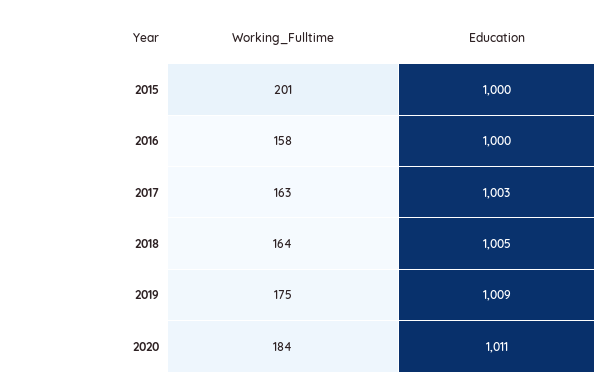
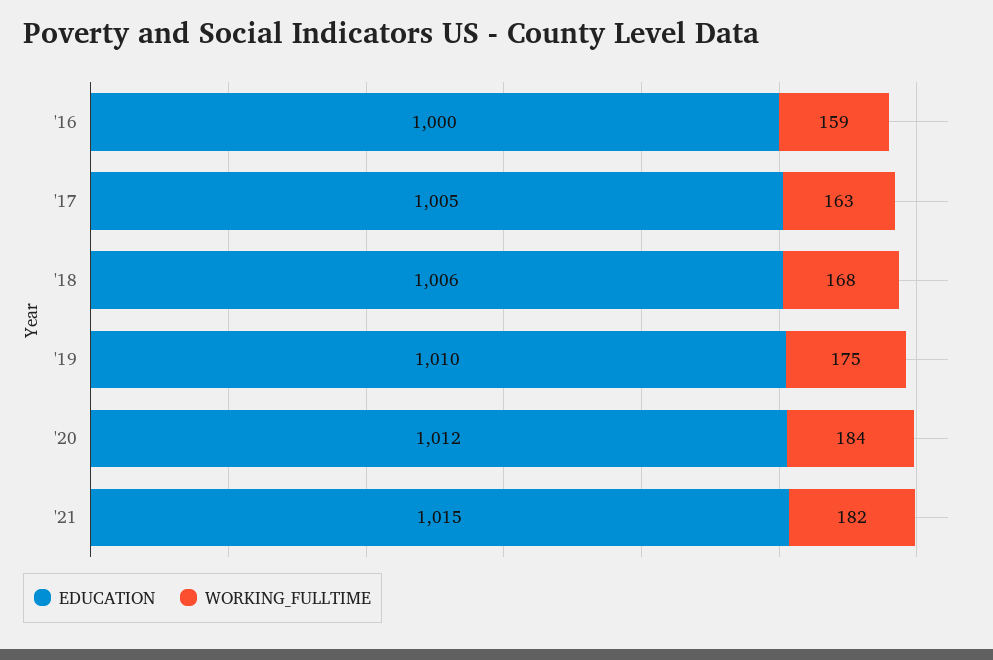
Working_Fulltime, 2015: 201 -> none
Education, 2015: 1000 -> none
Working_Fulltime, 2016: 158 -> 159
Education, 2017: 1003 -> 1005
Working_Fulltime, 2018: 164 -> 168
Education, 2018: 1005 -> 1006
Education, 2019: 1009 -> 1010
Education, 2020: 1011 -> 1012
Education, '21: none -> 1015
Working_Fulltime, '21: none -> 182

